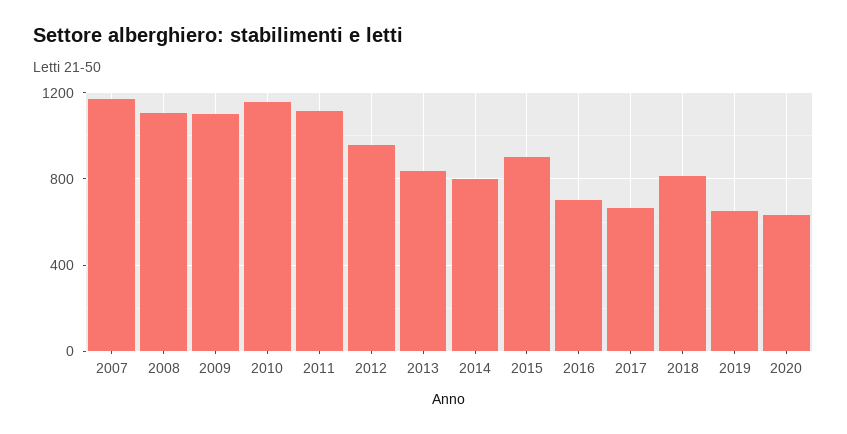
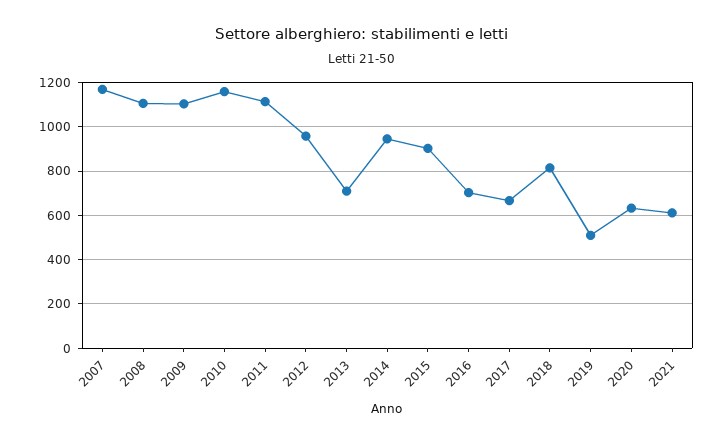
2013: 850 -> 700
2014: 800 -> 950
2019: 650 -> 500
2021: none -> 600

